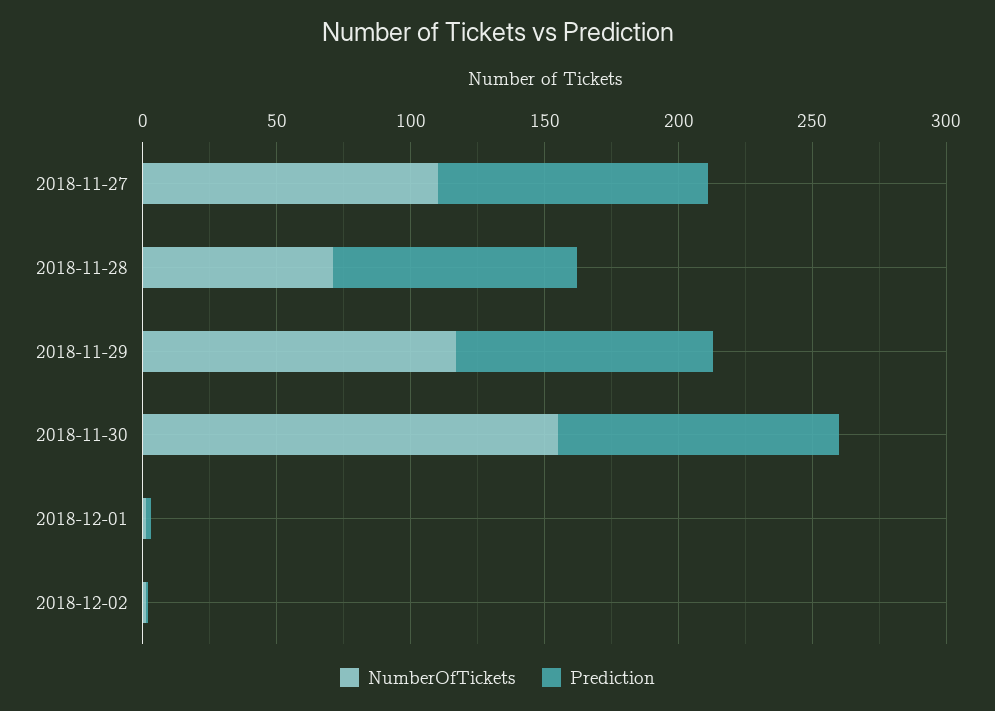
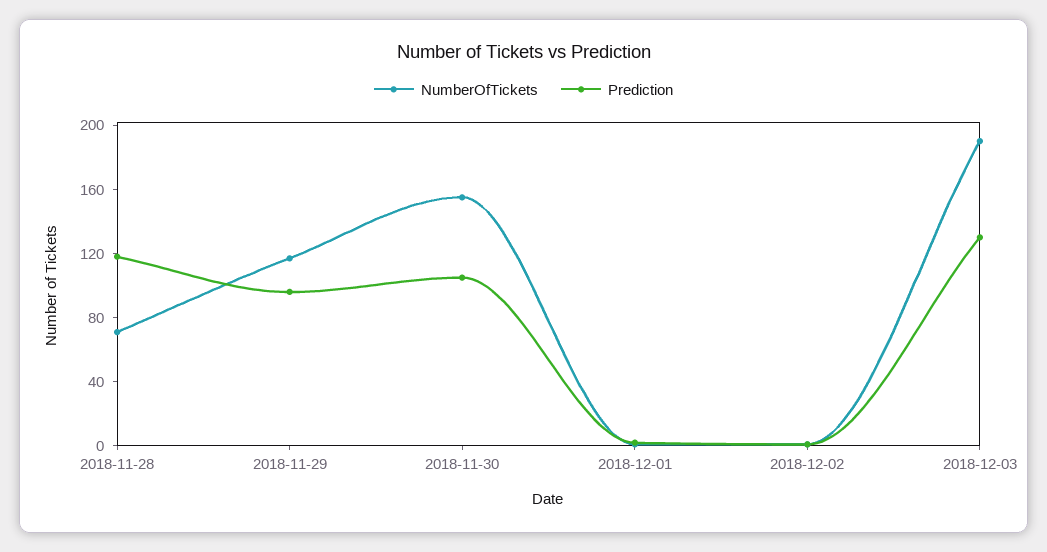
NumberOfTickets, 2018-11-27: 110 -> none
Prediction, 2018-11-27: 100 -> none
Prediction, 2018-11-28: 90 -> 120
NumberOfTickets, 2018-12-03: none -> 190
Prediction, 2018-12-03: none -> 130

